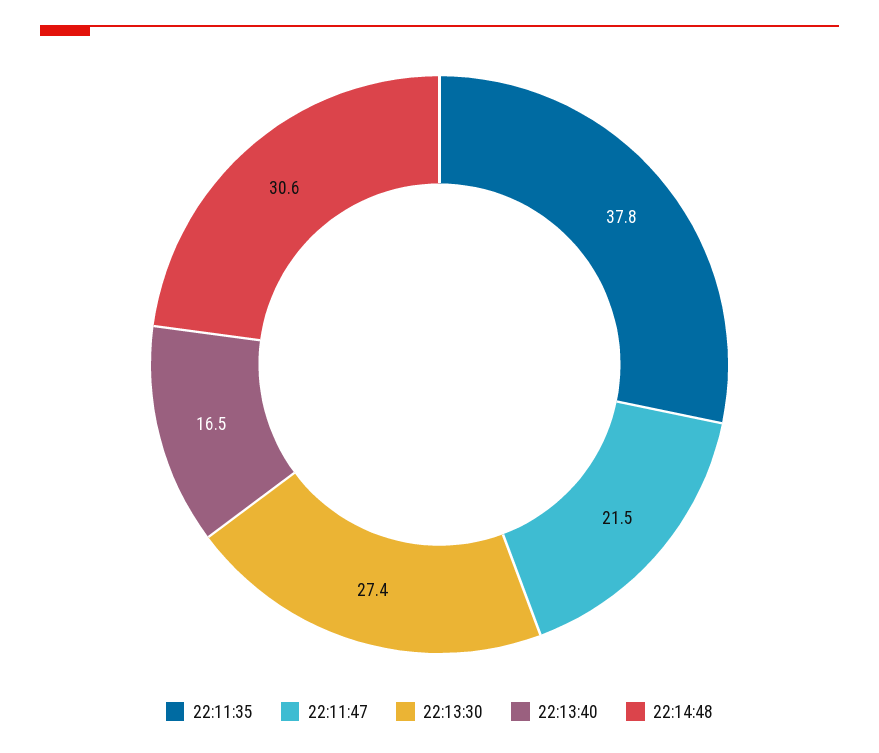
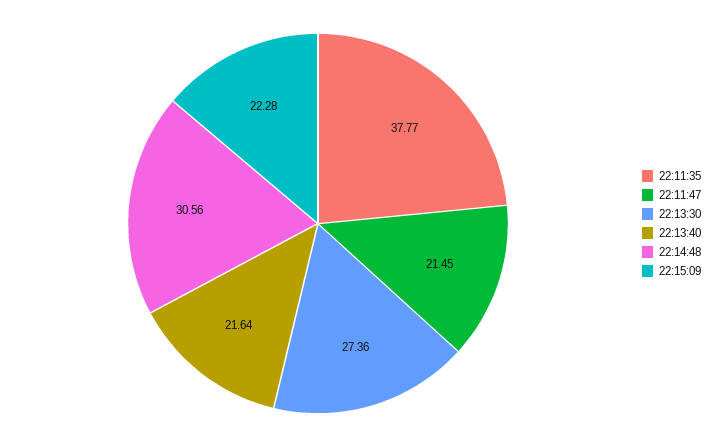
22:13:40: 16.5 -> 21.64
22:15:09: none -> 22.28

